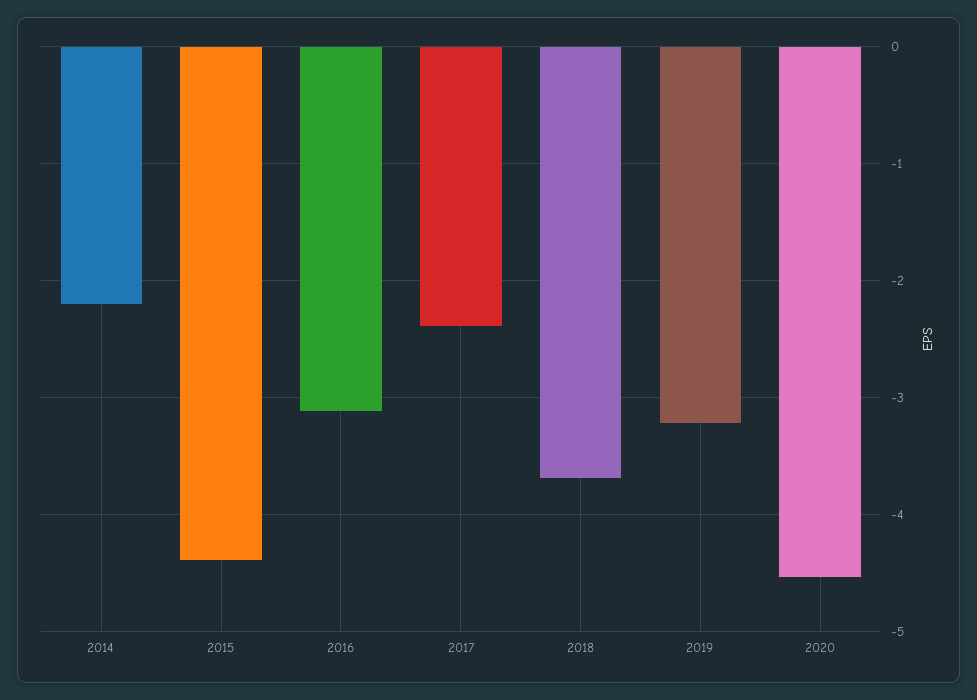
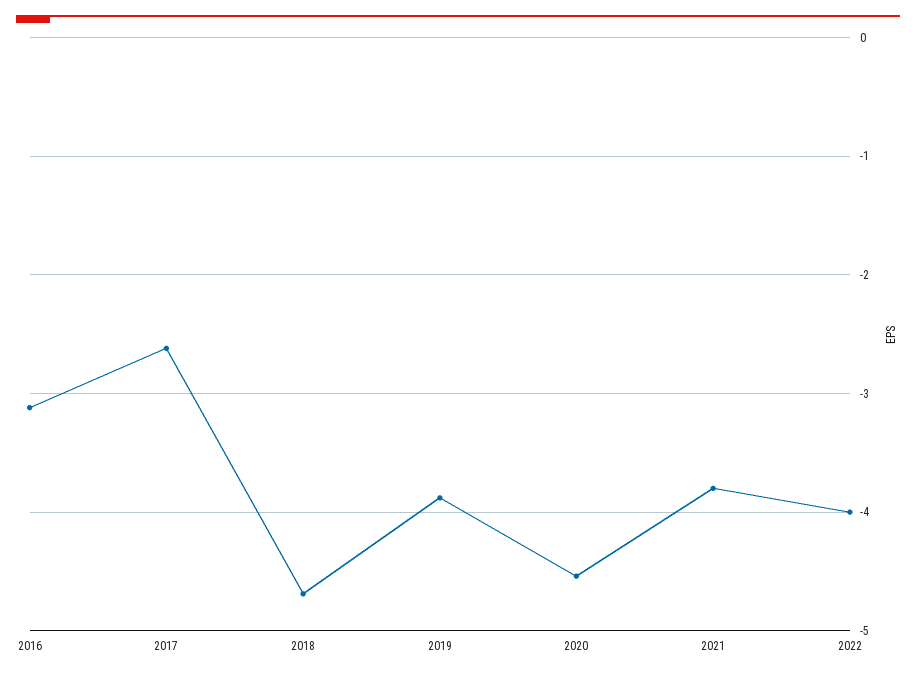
2014: -2.2 -> none
2015: -4.4 -> none
2017: -2.4 -> -2.6
2018: -3.7 -> -4.7
2019: -3.2 -> -3.9
2021: none -> -3.8
2022: none -> -4

